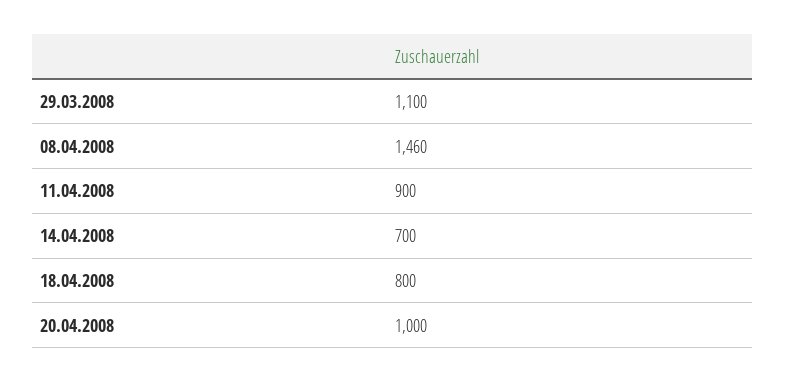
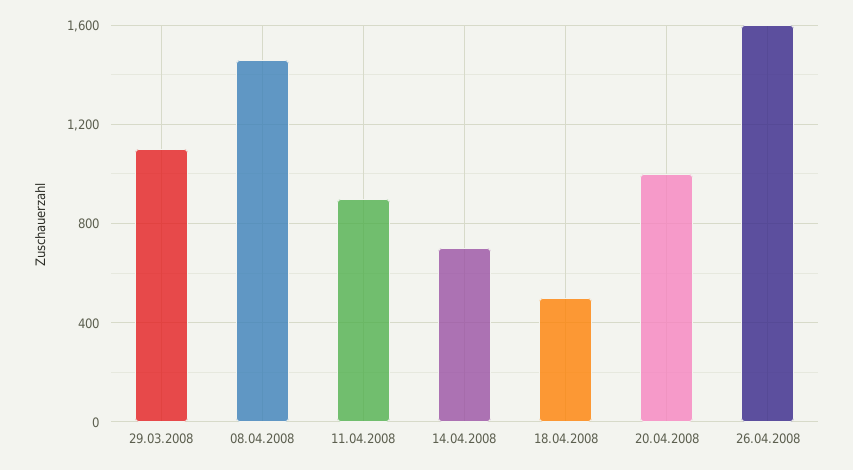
18.04.2008: 800 -> 500
26.04.2008: none -> 1600

